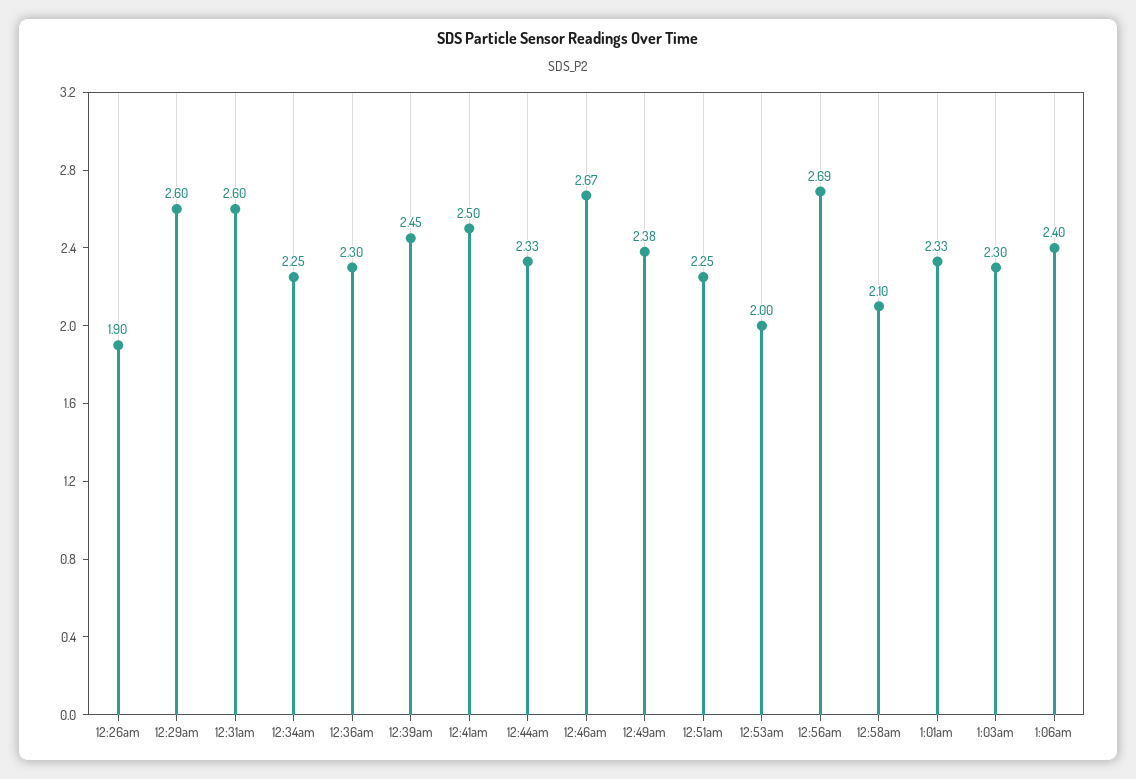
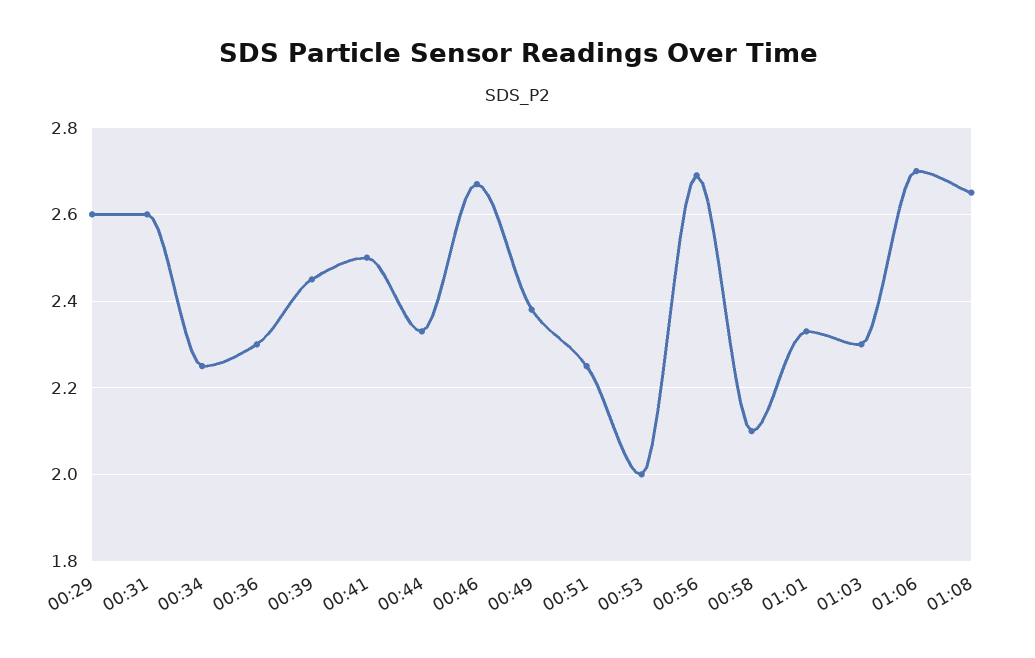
12:26am: 1.9 -> none
1:06am: 2.4 -> 2.7
01:08: none -> 2.65

